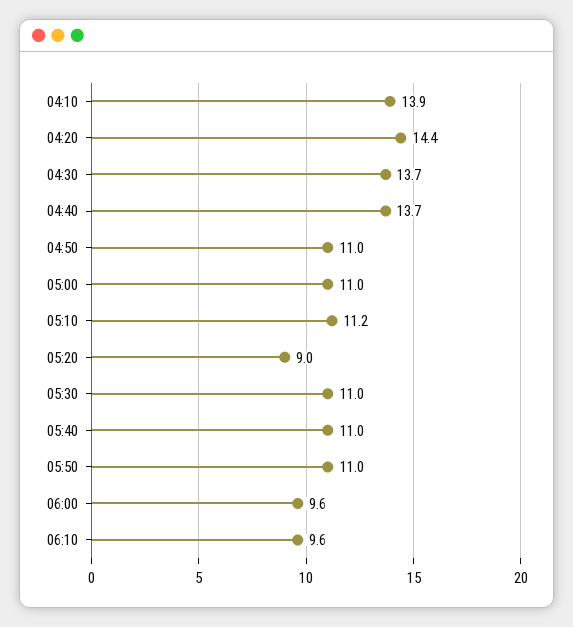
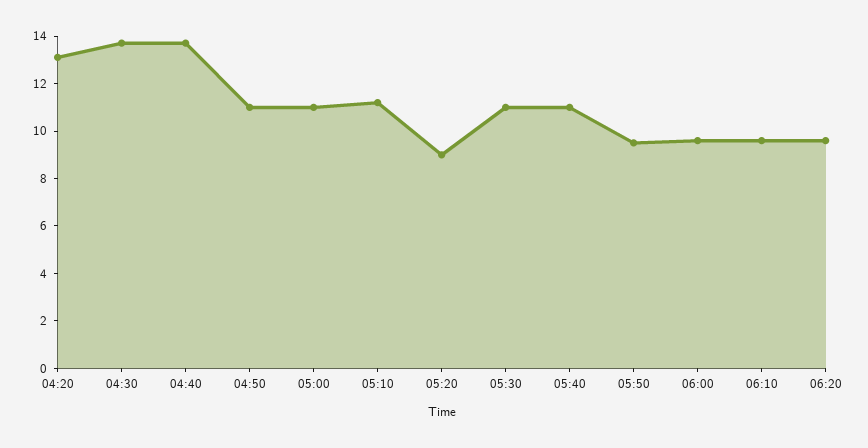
04:10: 13.9 -> none
04:20: 14.4 -> 13
05:50: 11 -> 9.5
06:20: none -> 9.5

